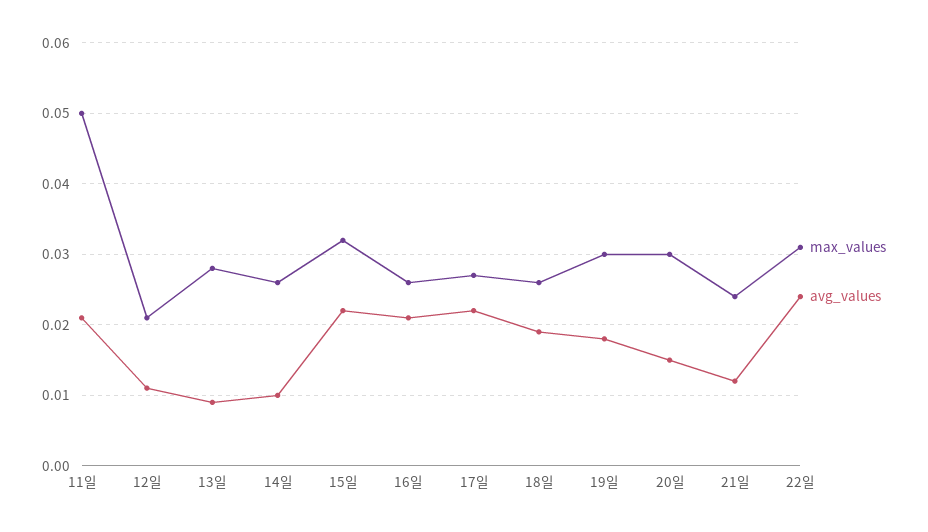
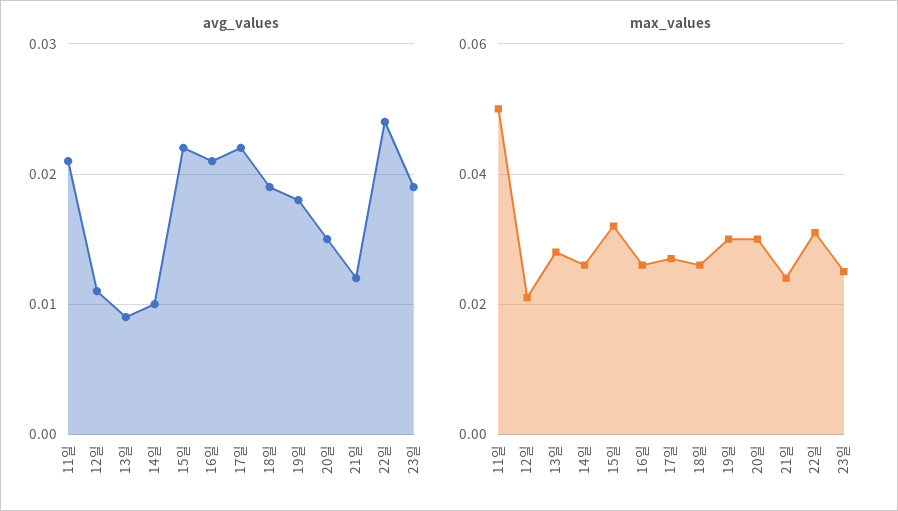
avg_values, 23일: none -> 0.019
max_values, 23일: none -> 0.025

